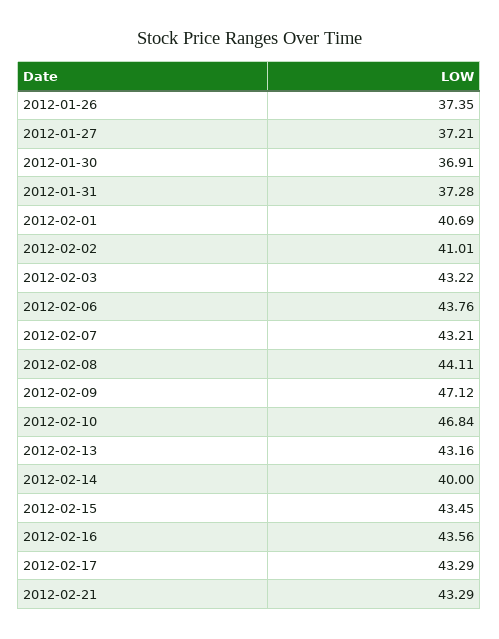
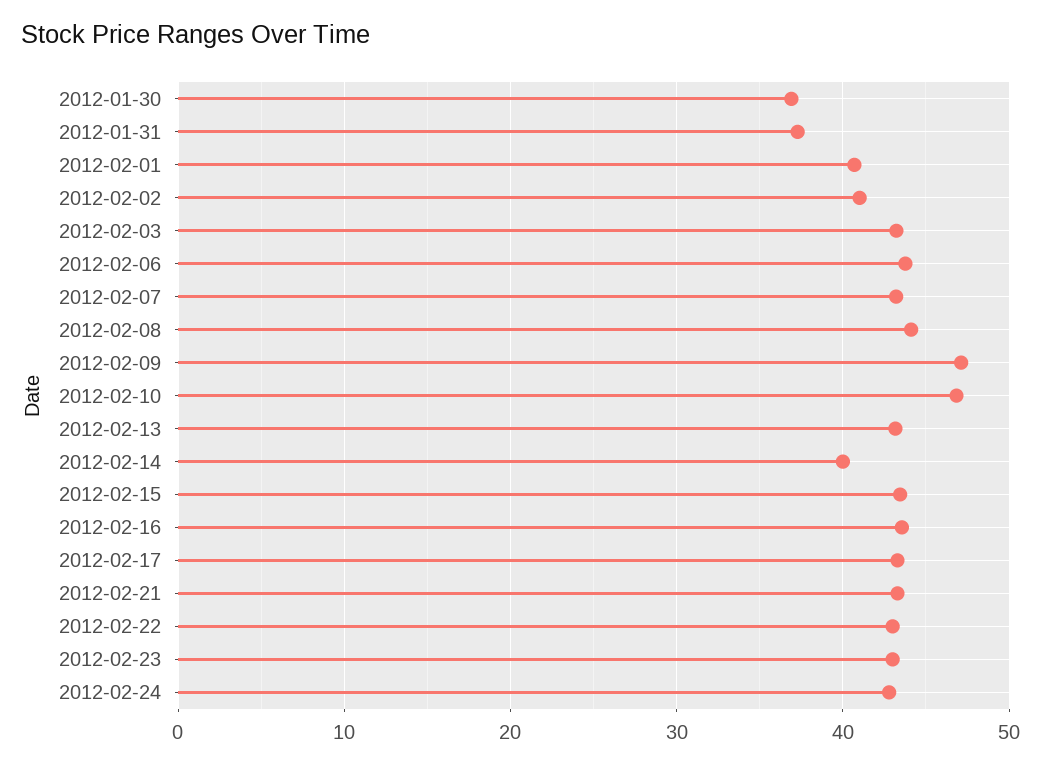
2012-01-26: 37.35 -> none
2012-01-27: 37.21 -> none
2012-02-22: none -> 43
2012-02-23: none -> 43
2012-02-24: none -> 43

